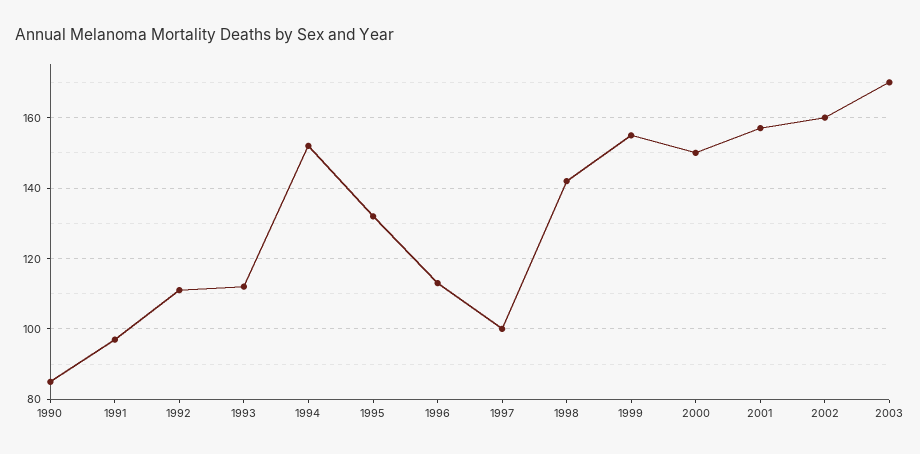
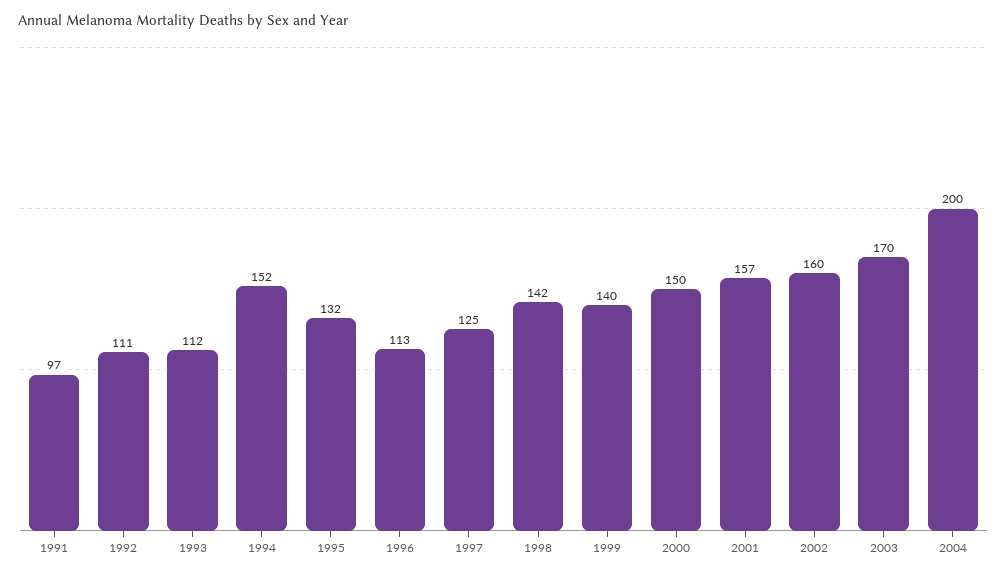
1990: 85 -> none
1997: 100 -> 125
1999: 155 -> 140
2004: none -> 200

